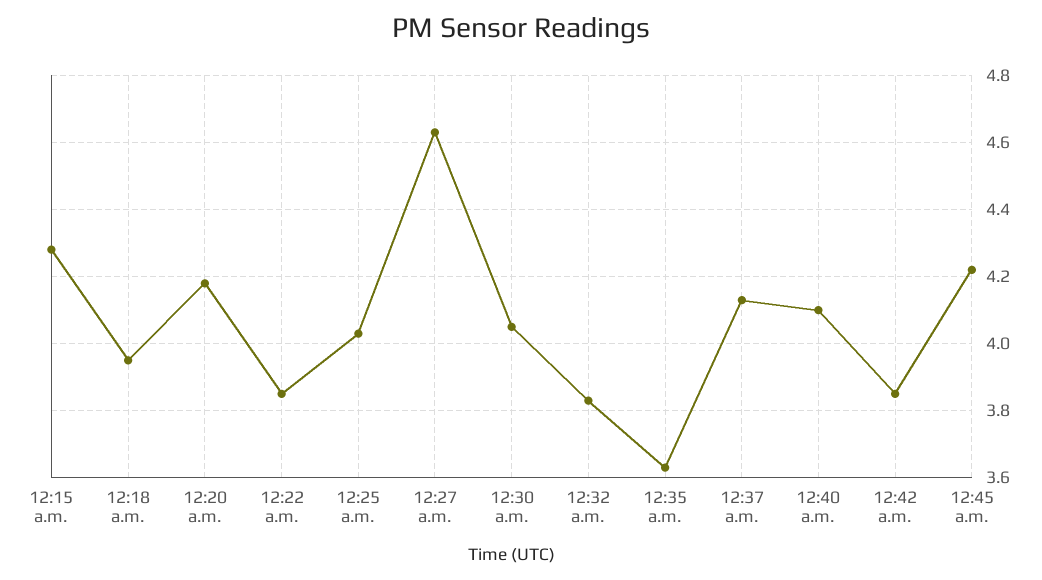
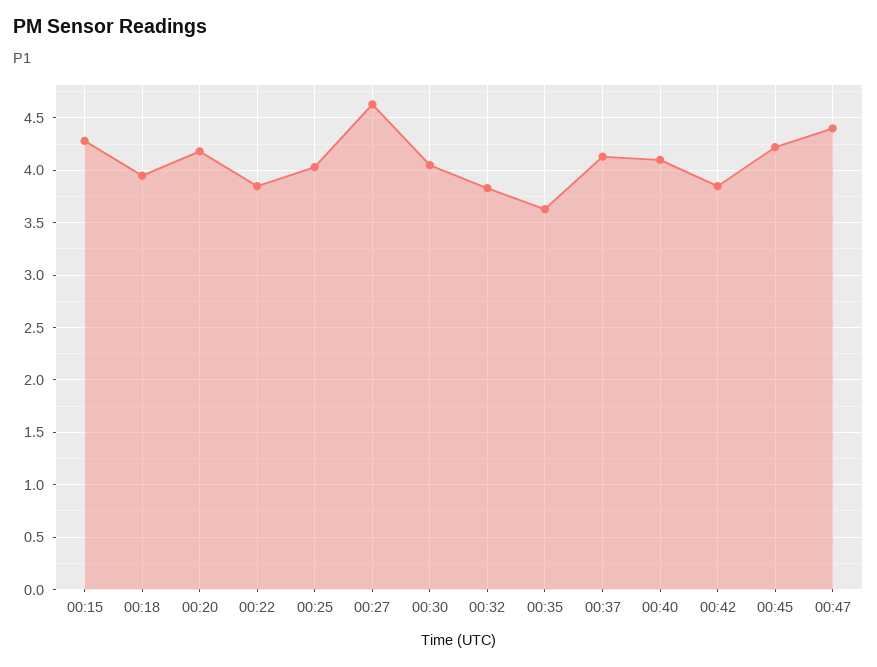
00:47: none -> 4.4

